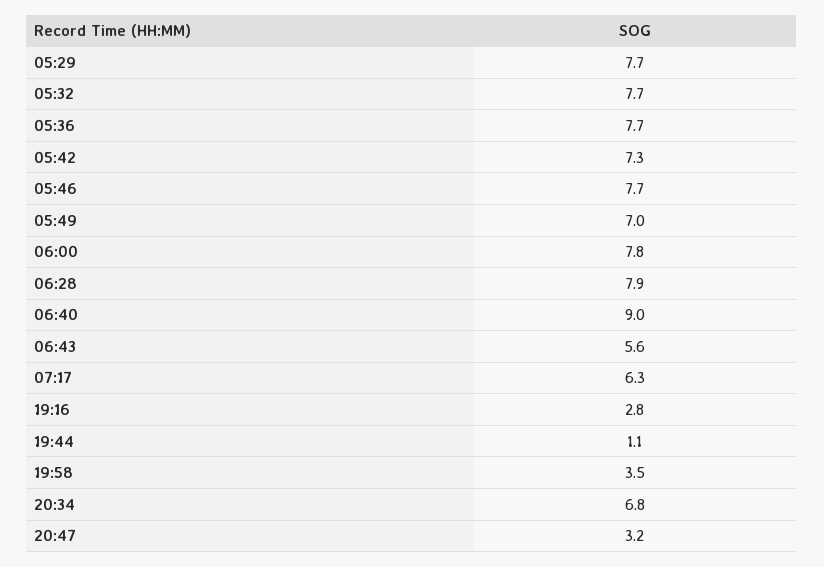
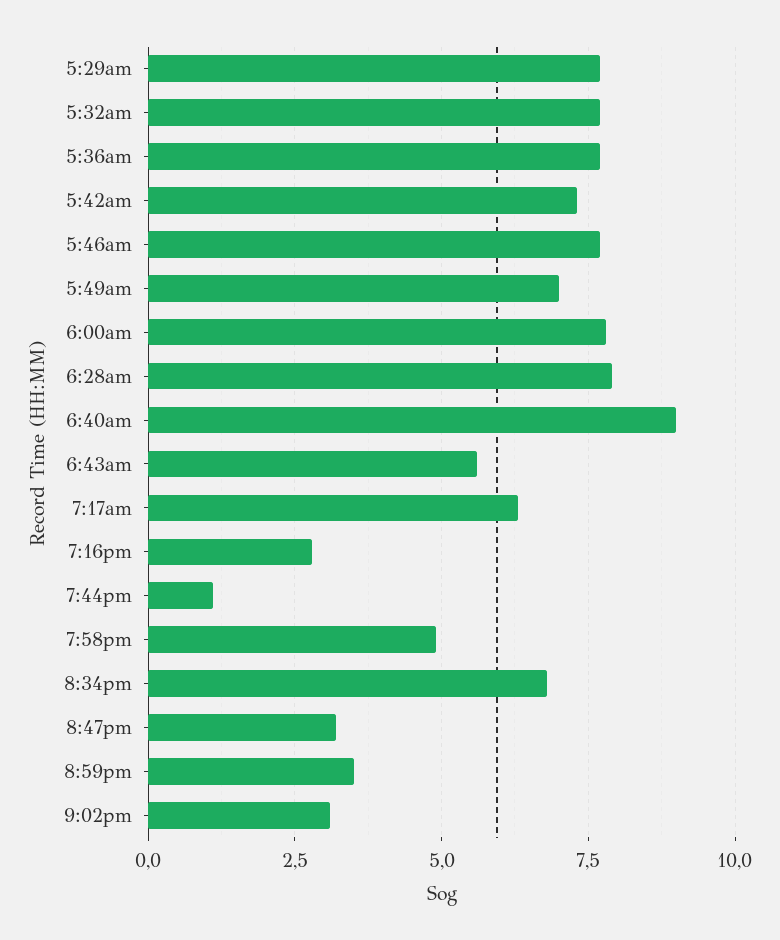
19:58: 3.5 -> 5
8:59pm: none -> 3.5
9:02pm: none -> 3

